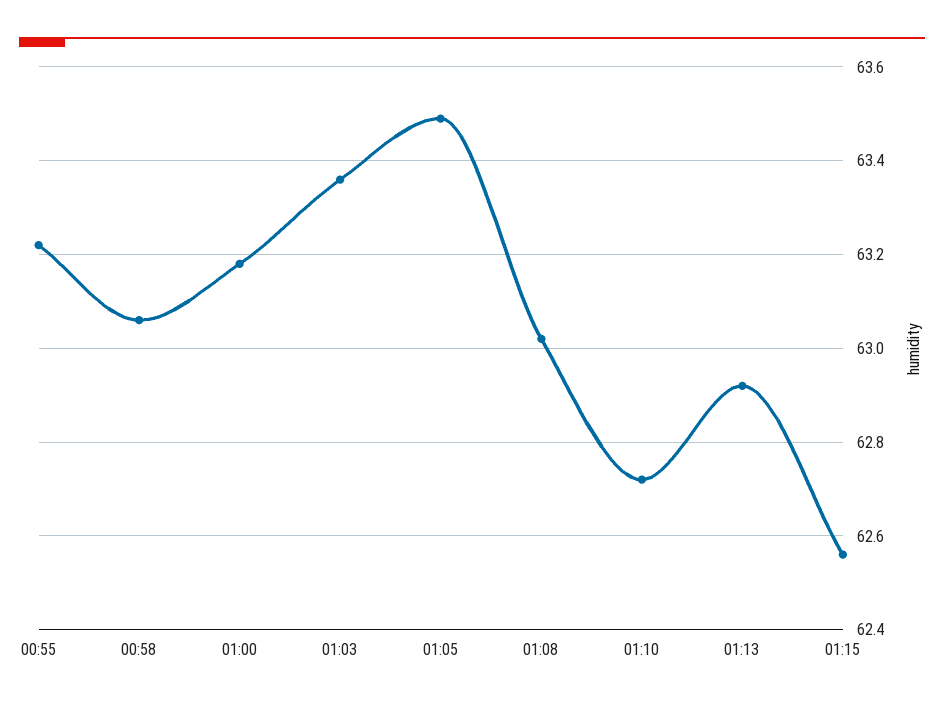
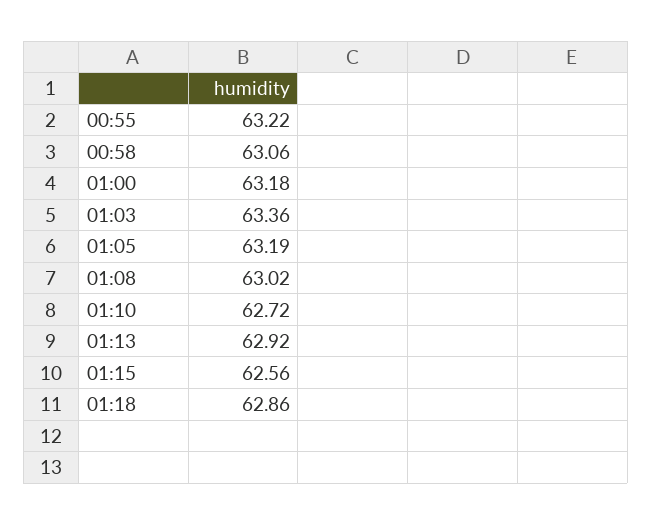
01:05: 63.5 -> 63.19
01:18: none -> 62.86

